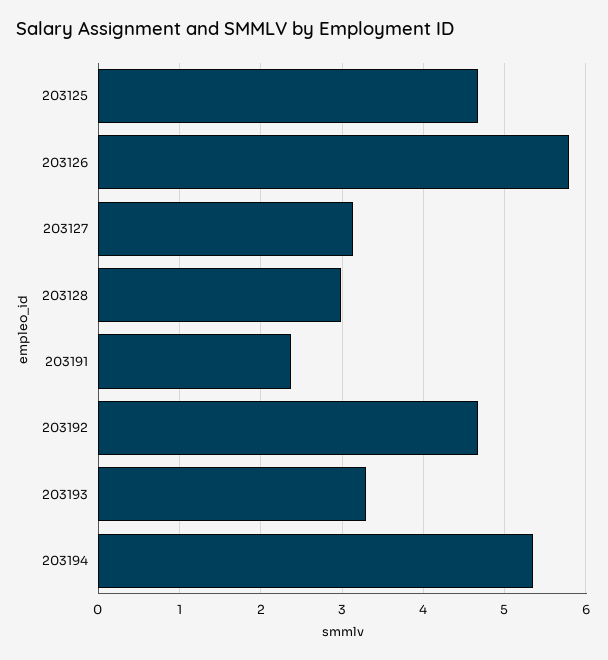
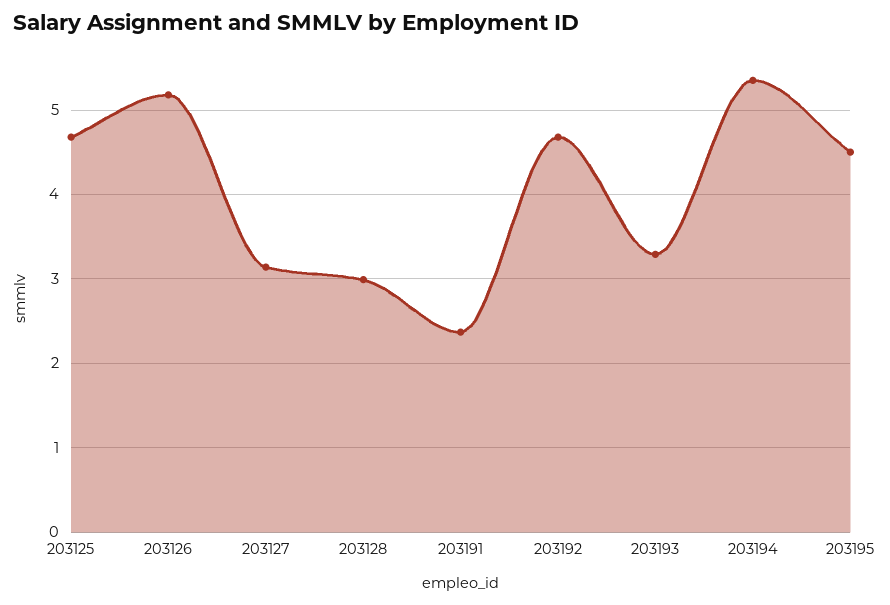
203126: 5.8 -> 5.2
203195: none -> 4.5

